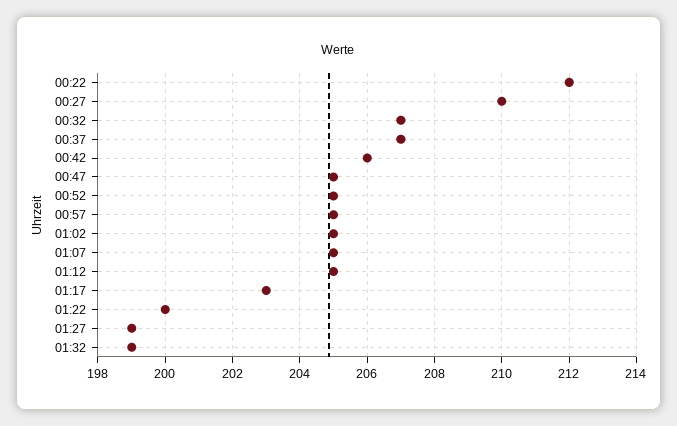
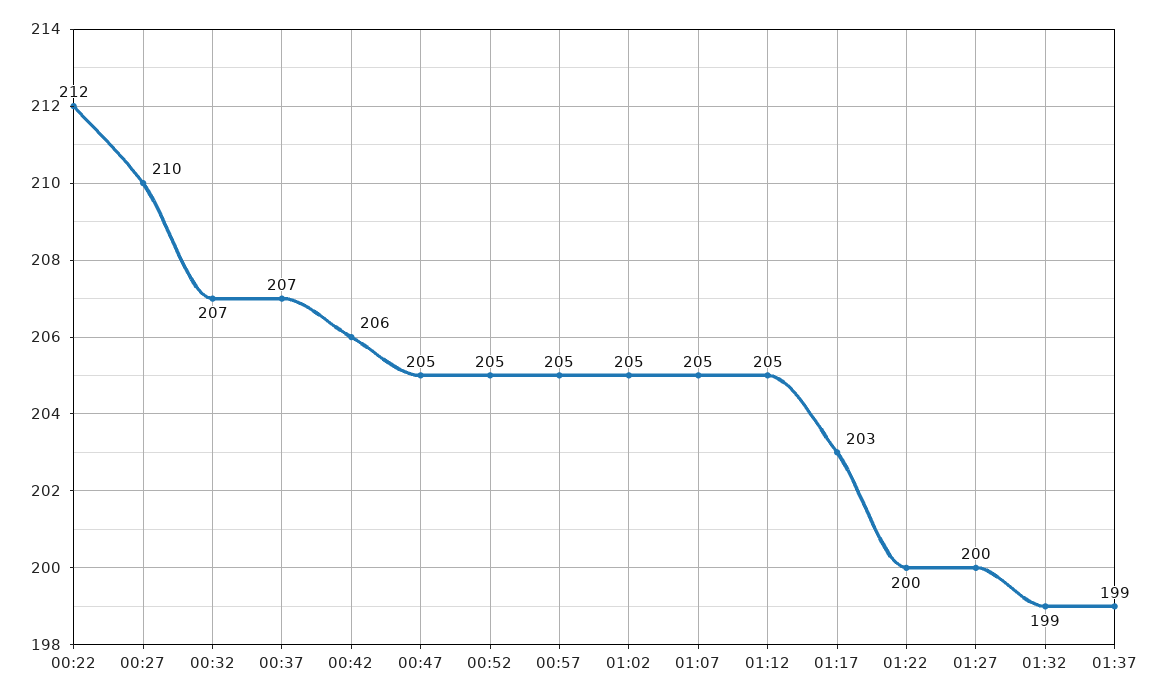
01:27: 199 -> 200
01:37: none -> 199

